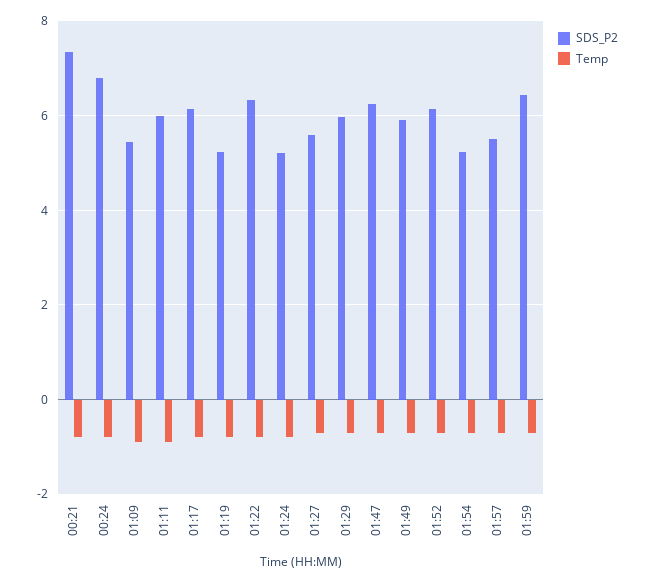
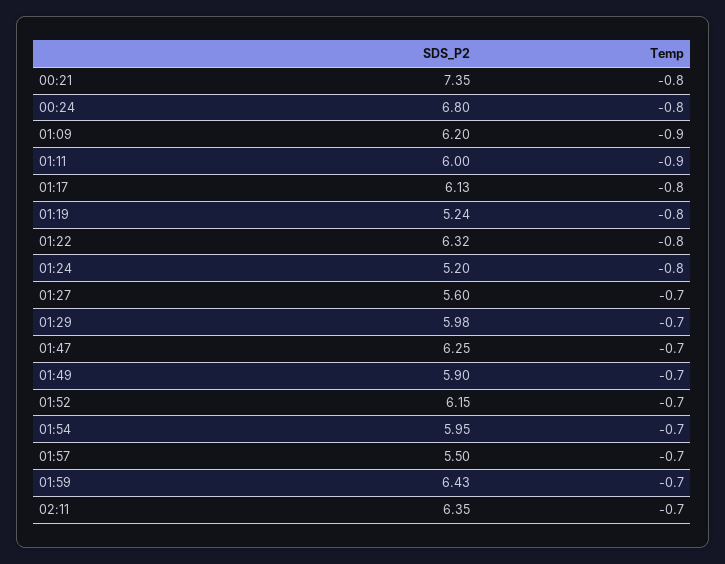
SDS_P2, 01:09: 5.4 -> 6.2
SDS_P2, 01:54: 5.2 -> 5.95
SDS_P2, 02:11: none -> 6.35
Temp, 02:11: none -> -0.7

